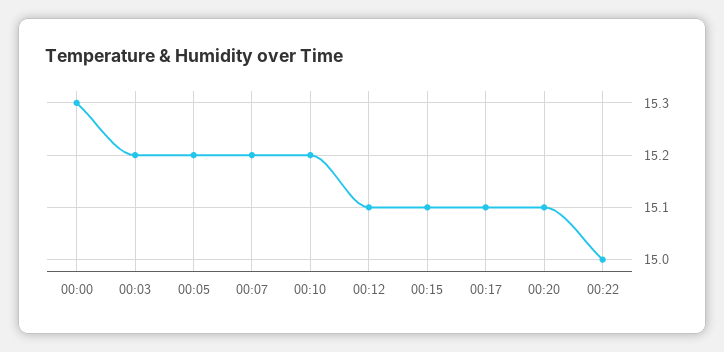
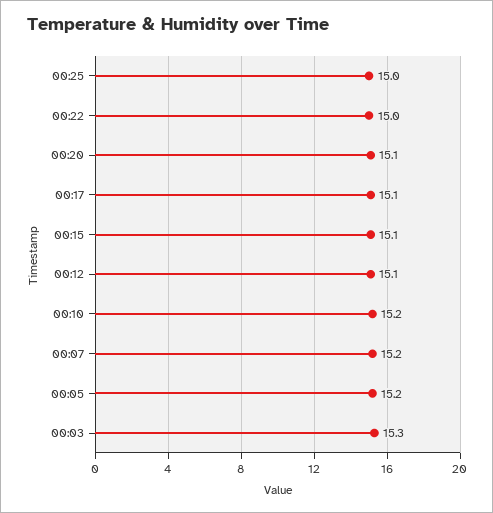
00:00: 15.3 -> none
00:03: 15.2 -> 15.3
00:25: none -> 15

